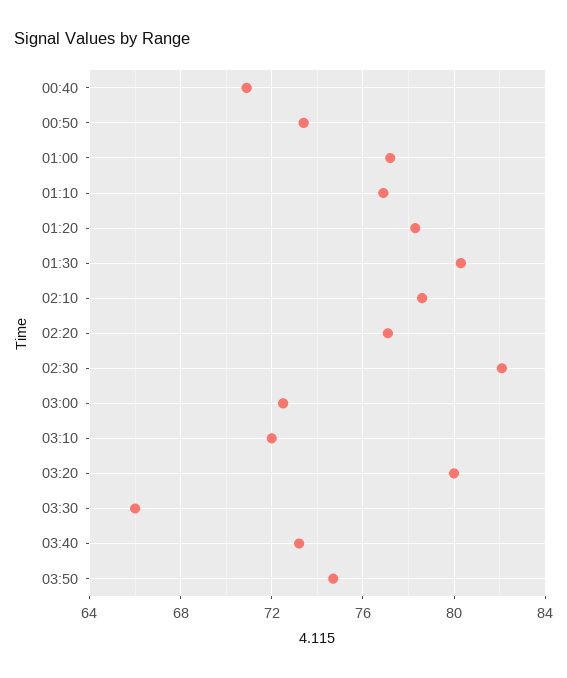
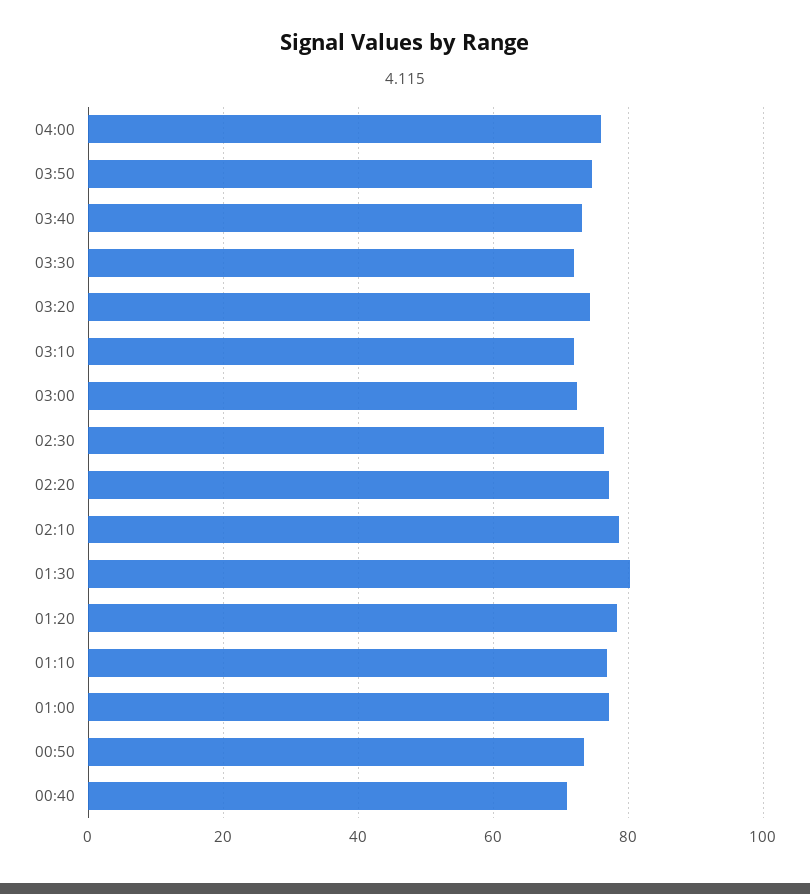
02:30: 82 -> 76
03:20: 80 -> 74
03:30: 66 -> 72
04:00: none -> 76

